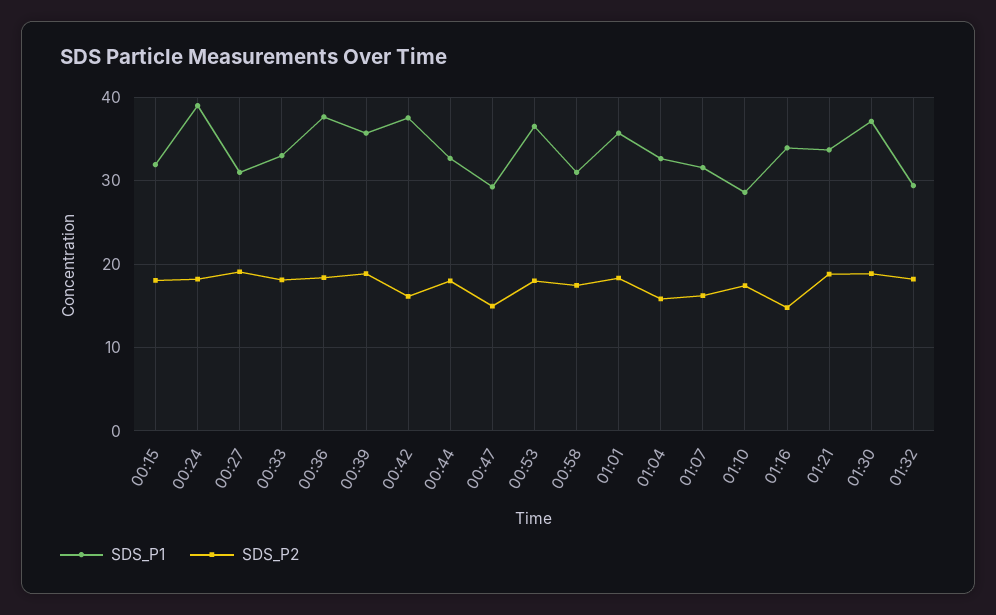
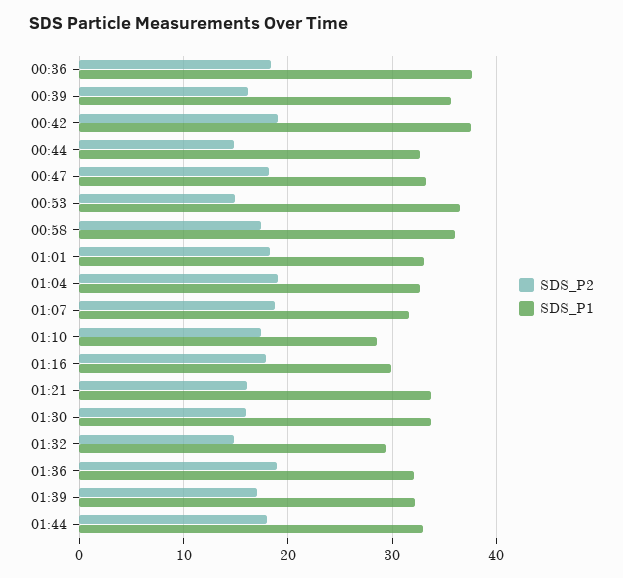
SDS_P1, 00:15: 32 -> none
SDS_P2, 00:15: 18 -> none
SDS_P1, 00:24: 39 -> none
SDS_P2, 00:24: 18 -> none
SDS_P1, 00:27: 31 -> none
SDS_P2, 00:27: 19 -> none
SDS_P1, 00:33: 33 -> none
SDS_P2, 00:33: 18 -> none
SDS_P2, 00:39: 19 -> 16
SDS_P2, 00:42: 16 -> 19
SDS_P2, 00:44: 18 -> 15
SDS_P1, 00:47: 29 -> 33
SDS_P2, 00:47: 15 -> 18
SDS_P2, 00:53: 18 -> 15
SDS_P1, 00:58: 31 -> 36
SDS_P1, 01:01: 36 -> 33
SDS_P2, 01:04: 16 -> 19
SDS_P2, 01:07: 16 -> 19
SDS_P1, 01:16: 34 -> 30
SDS_P2, 01:16: 15 -> 18
SDS_P2, 01:21: 19 -> 16
SDS_P1, 01:30: 37 -> 34
SDS_P2, 01:30: 19 -> 16
SDS_P2, 01:32: 18 -> 15
SDS_P2, 01:36: none -> 19
SDS_P1, 01:36: none -> 32
SDS_P2, 01:39: none -> 17
SDS_P1, 01:39: none -> 32
SDS_P2, 01:44: none -> 18
SDS_P1, 01:44: none -> 33

